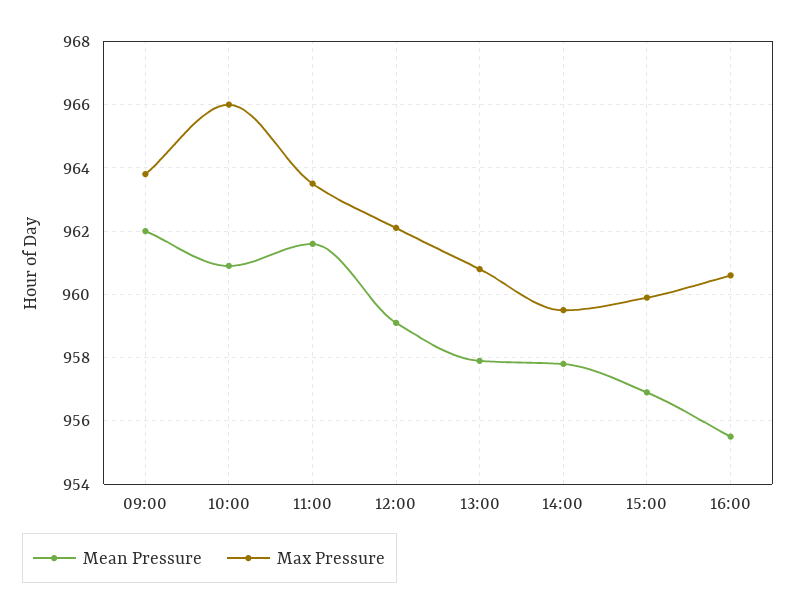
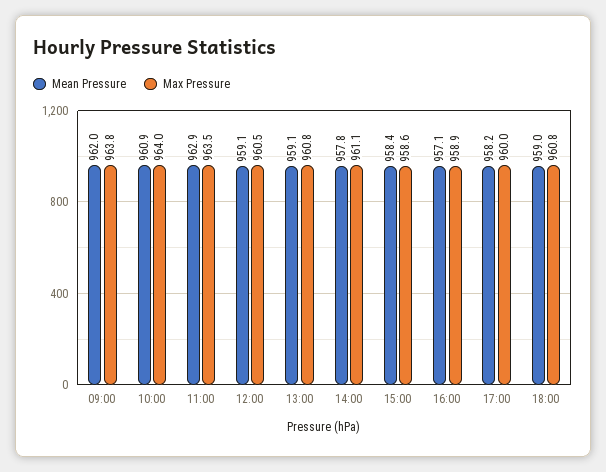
Max Pressure, 10:00: 966 -> 964
Mean Pressure, 11:00: 961.5 -> 962.9
Max Pressure, 12:00: 962 -> 960.5
Mean Pressure, 13:00: 958 -> 959.1
Max Pressure, 14:00: 959.5 -> 961.1
Mean Pressure, 15:00: 957 -> 958.4
Max Pressure, 15:00: 960 -> 958.6
Mean Pressure, 16:00: 955.5 -> 957.1
Max Pressure, 16:00: 960.5 -> 958.9
Mean Pressure, 17:00: none -> 958.2
Max Pressure, 17:00: none -> 960
Mean Pressure, 18:00: none -> 959
Max Pressure, 18:00: none -> 960.8

